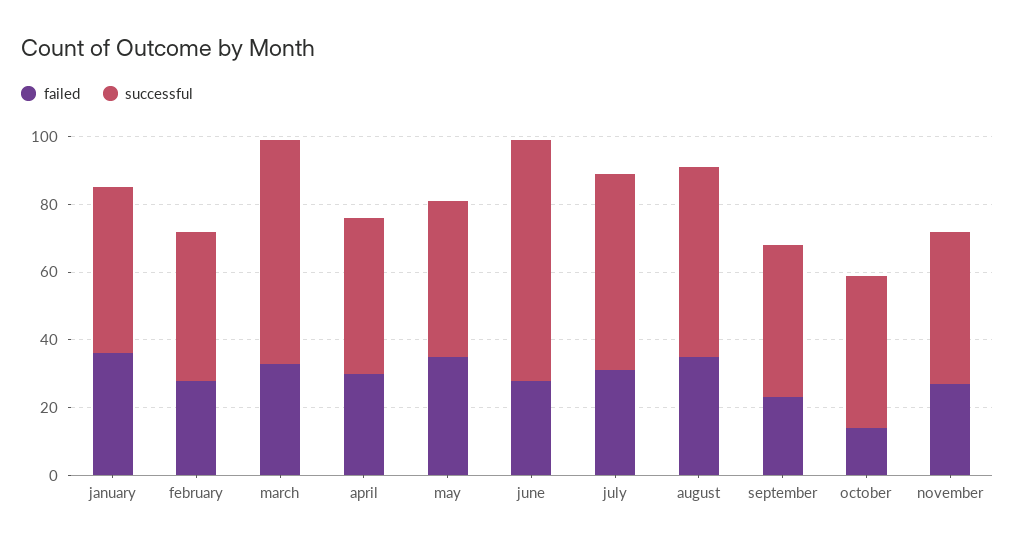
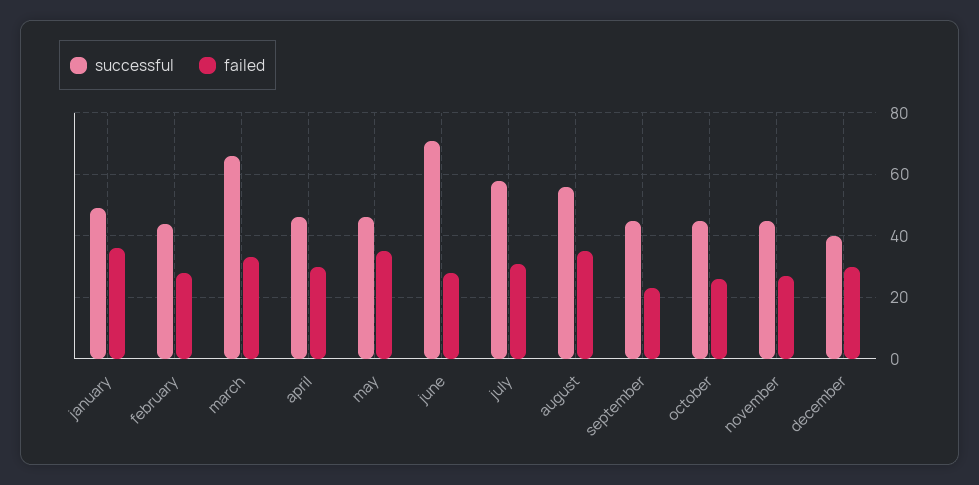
failed, october: 15 -> 25
successful, december: none -> 40
failed, december: none -> 30

